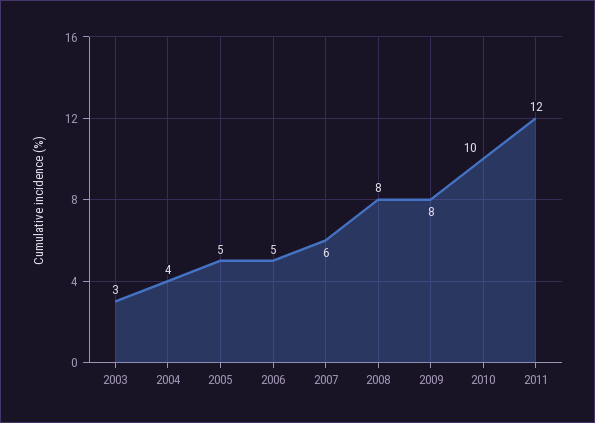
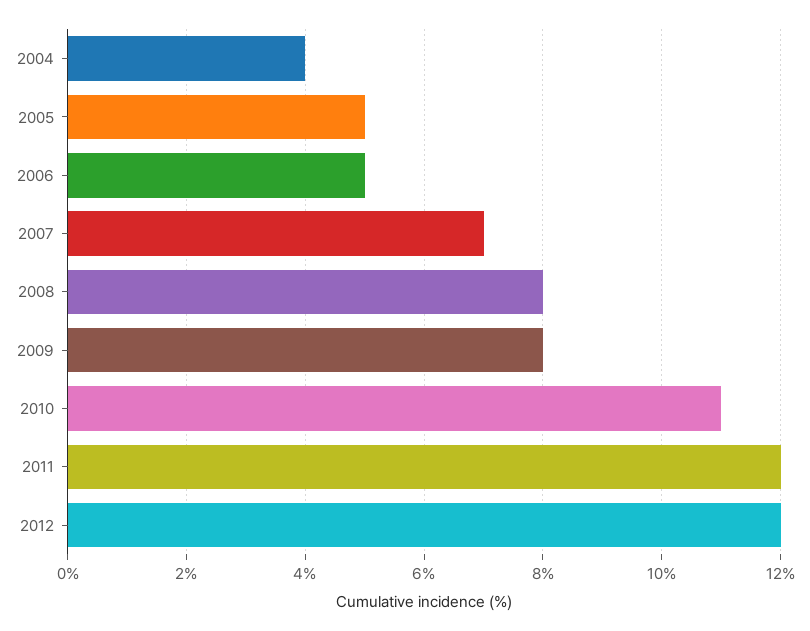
2003: 3 -> none
2007: 6 -> 7
2010: 10 -> 11
2012: none -> 12

